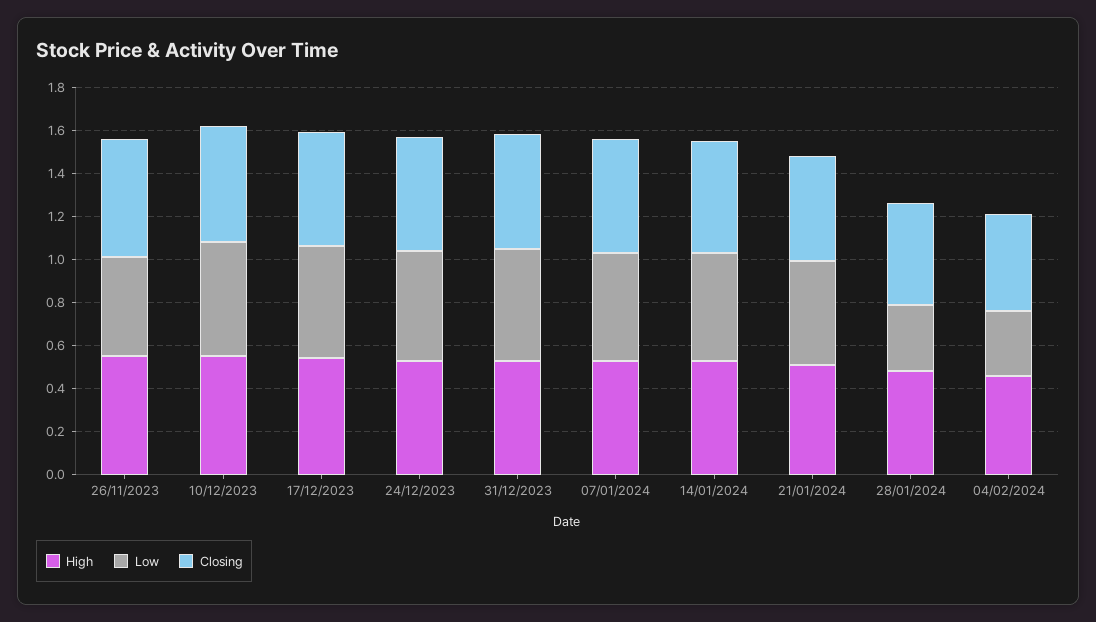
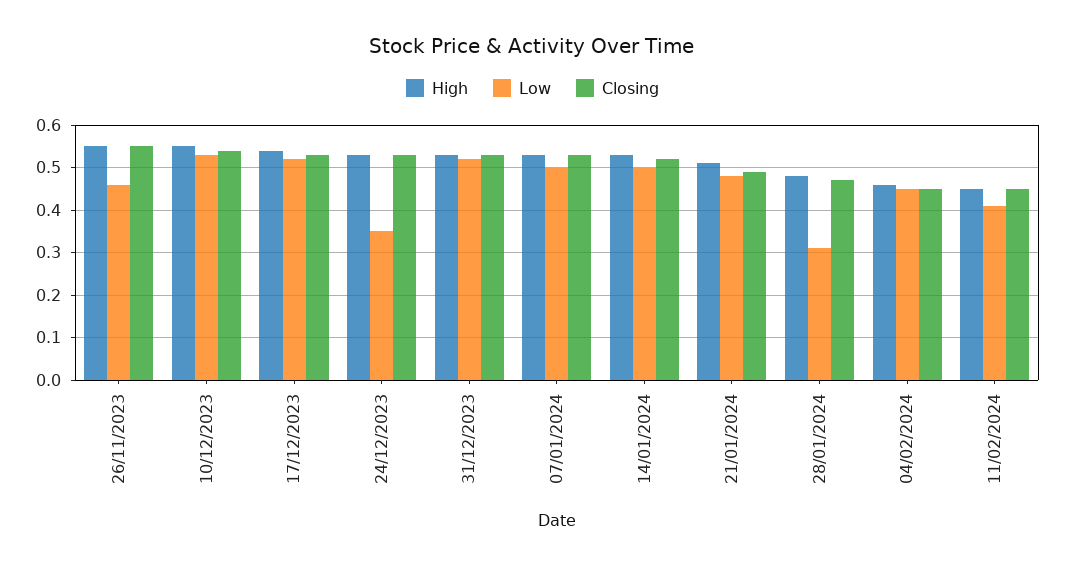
Low, 24/12/2023: 0.5 -> 0.35
Low, 04/02/2024: 0.3 -> 0.45
High, 11/02/2024: none -> 0.45
Low, 11/02/2024: none -> 0.4
Closing, 11/02/2024: none -> 0.45

